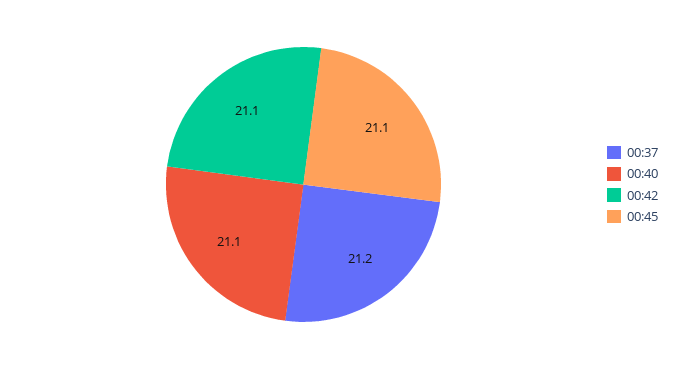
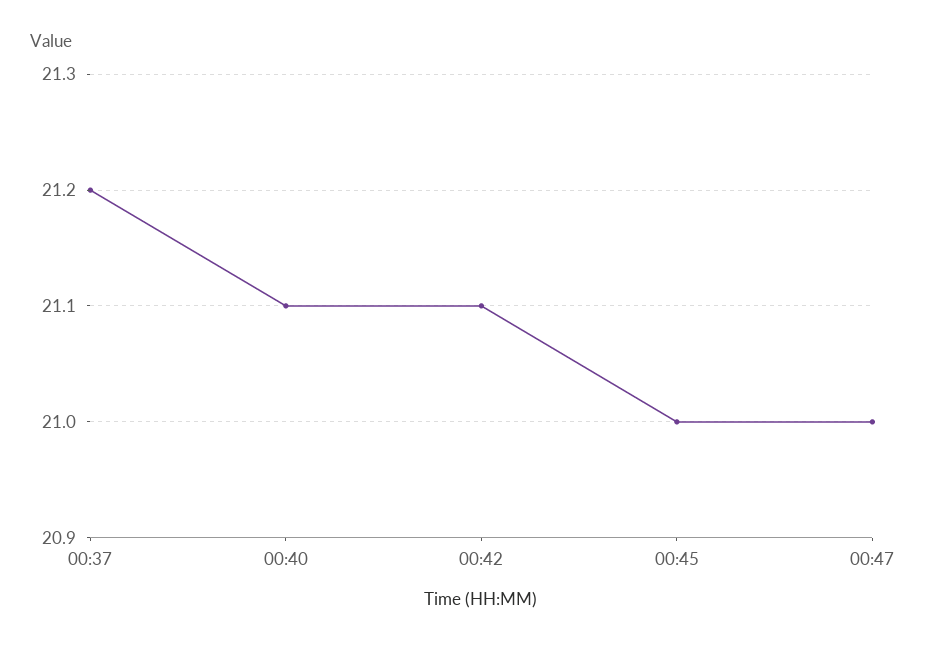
00:45: 21.1 -> 21
00:47: none -> 21

